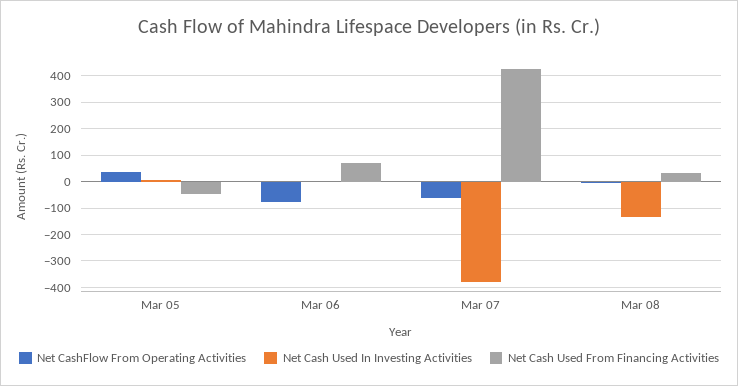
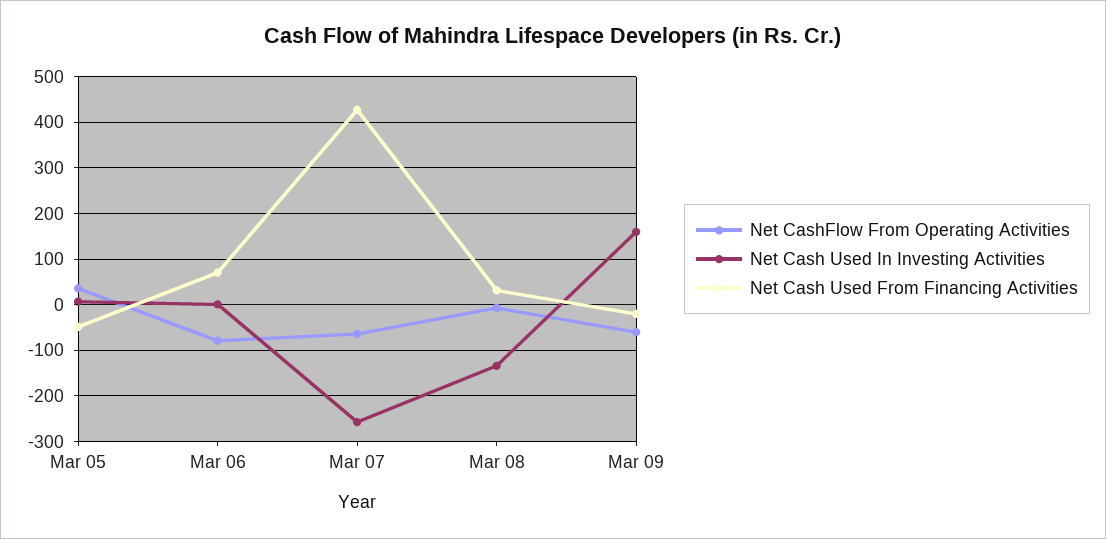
Net Cash Used In Investing Activities, Mar 07: -375 -> -260
Net CashFlow From Operating Activities, Mar 09: none -> -60
Net Cash Used In Investing Activities, Mar 09: none -> 160
Net Cash Used From Financing Activities, Mar 09: none -> -20

